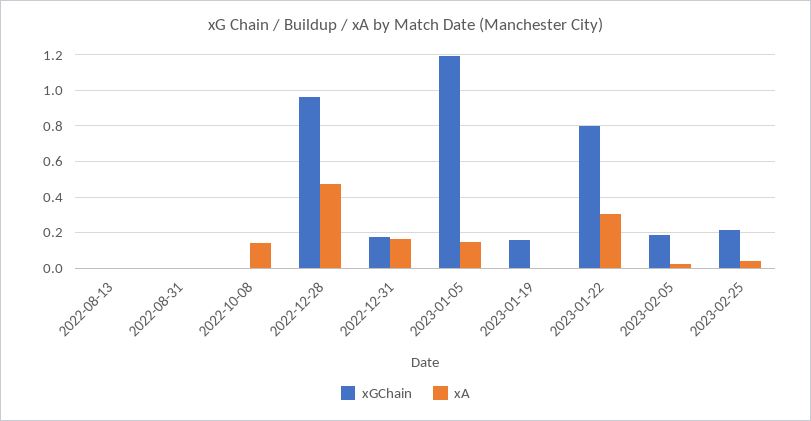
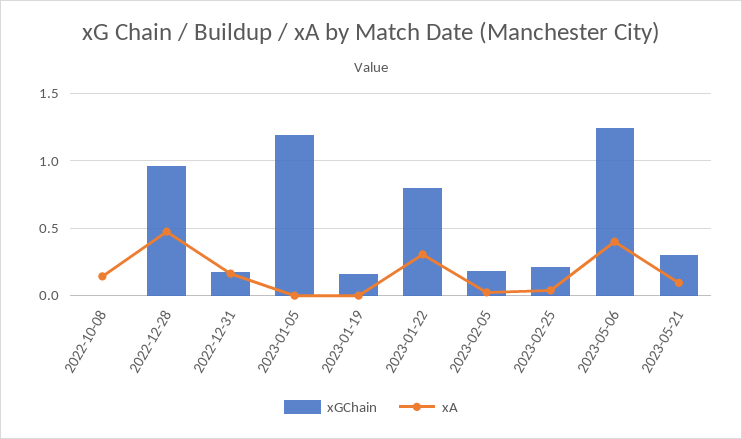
xGChain, 2022-08-13: 0 -> none
xA, 2022-08-13: 0 -> none
xGChain, 2022-08-31: 0 -> none
xA, 2022-08-31: 0 -> none
xA, 2023-01-05: 0.15 -> 0
xGChain, 2023-05-06: none -> 1.25
xA, 2023-05-06: none -> 0.4
xGChain, 2023-05-21: none -> 0.3
xA, 2023-05-21: none -> 0.1

